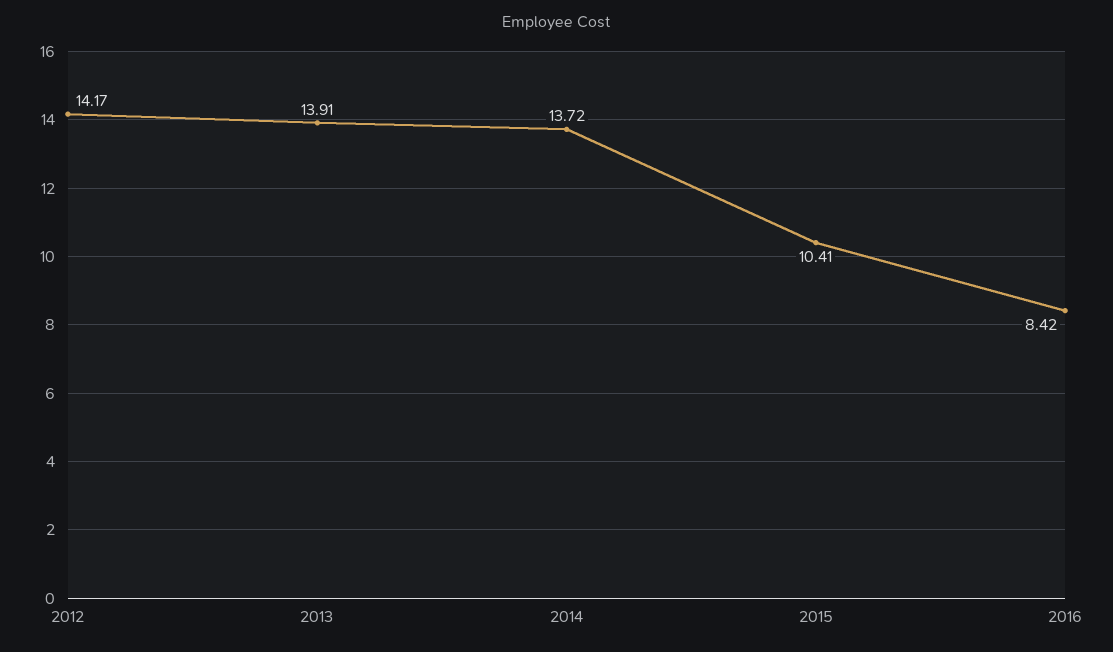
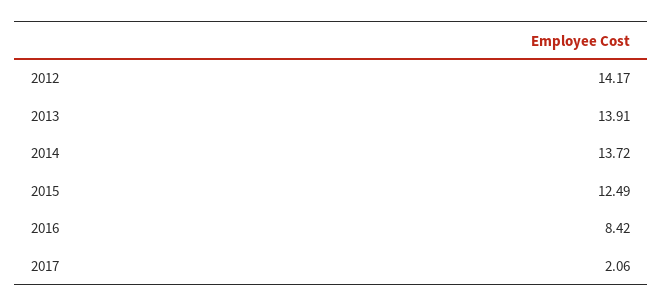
2015: 10.41 -> 12.49
2017: none -> 2.06

